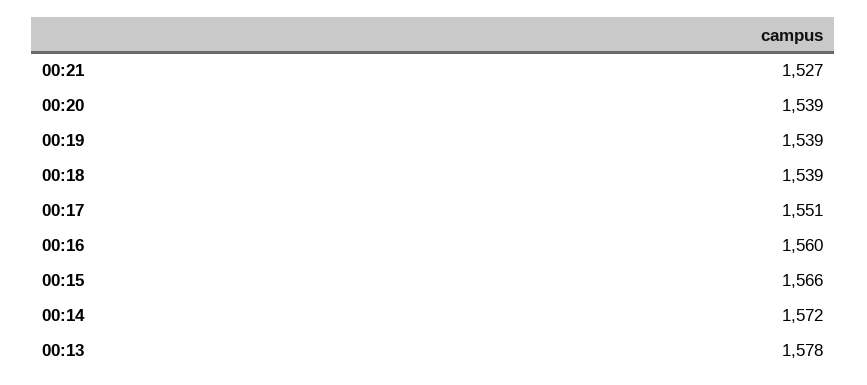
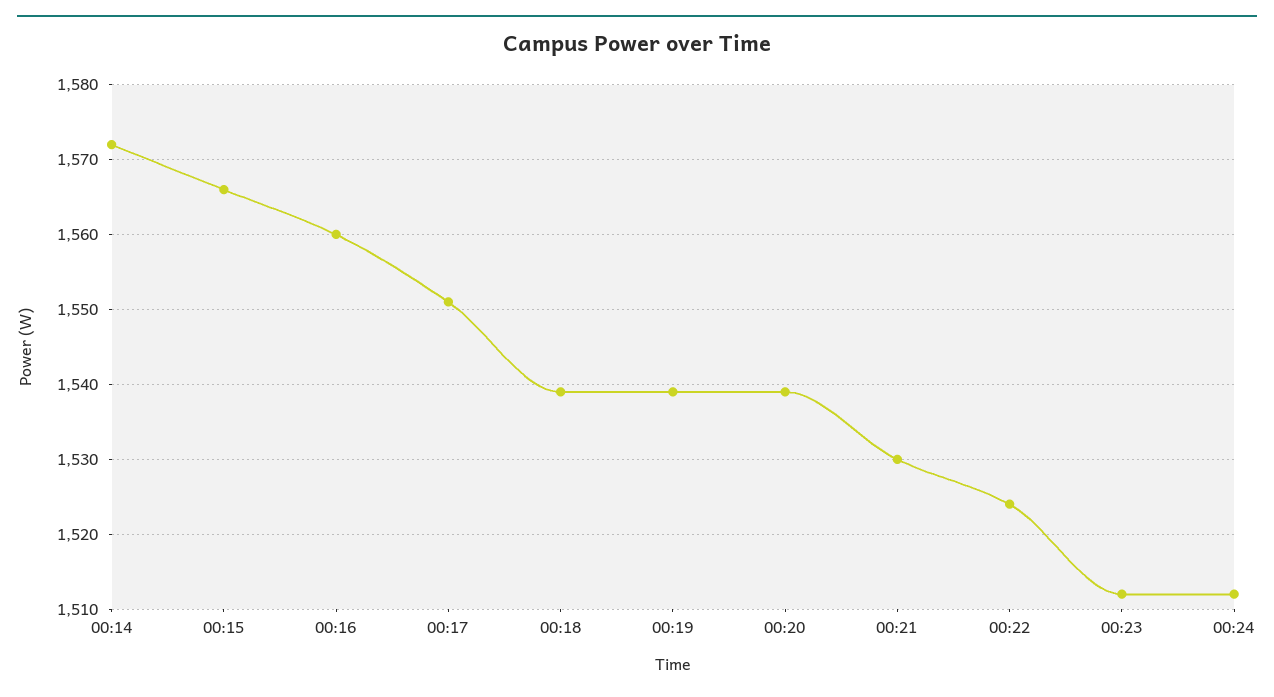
00:21: 1527 -> 1530
00:13: 1578 -> none
00:22: none -> 1524
00:23: none -> 1512
00:24: none -> 1512

